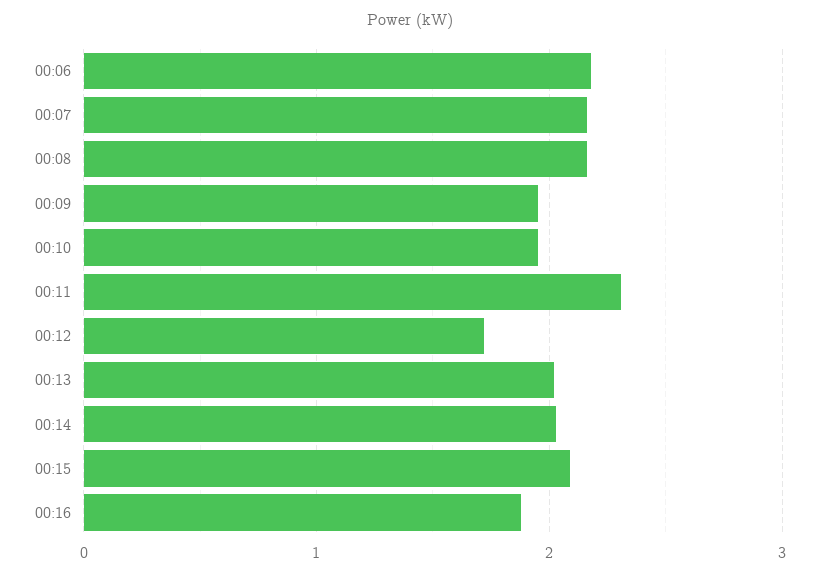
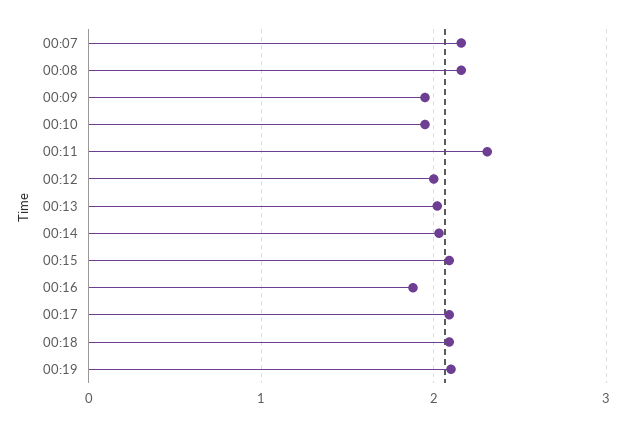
00:06: 2.2 -> none
00:12: 1.7 -> 2
00:17: none -> 2.1
00:18: none -> 2.1
00:19: none -> 2.1

